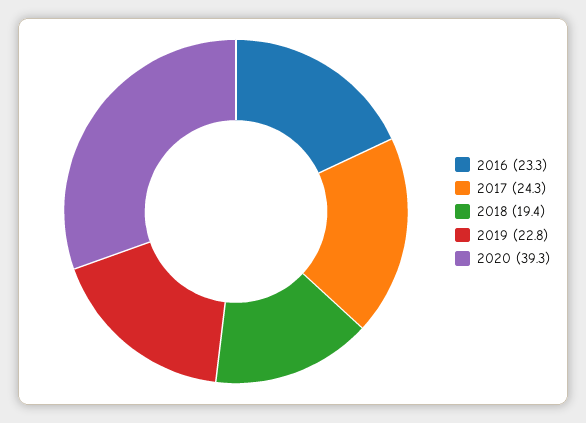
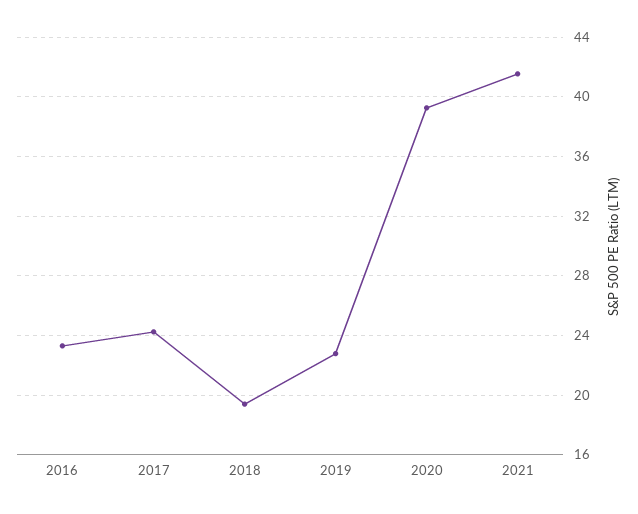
2021: none -> 41.5

